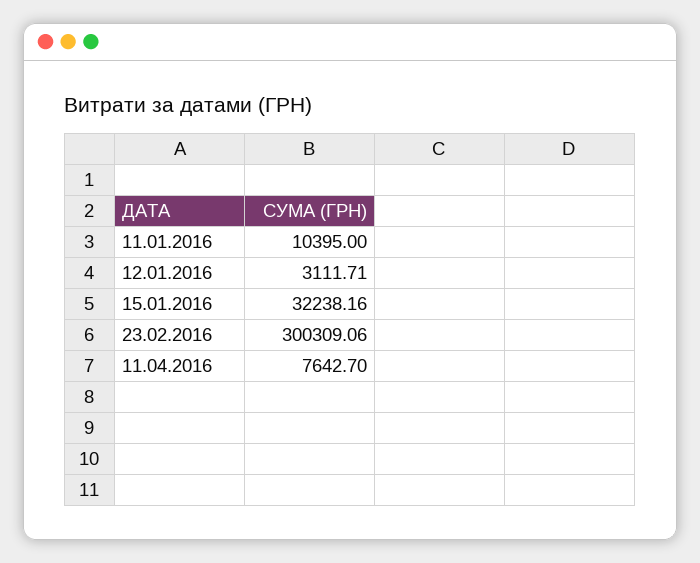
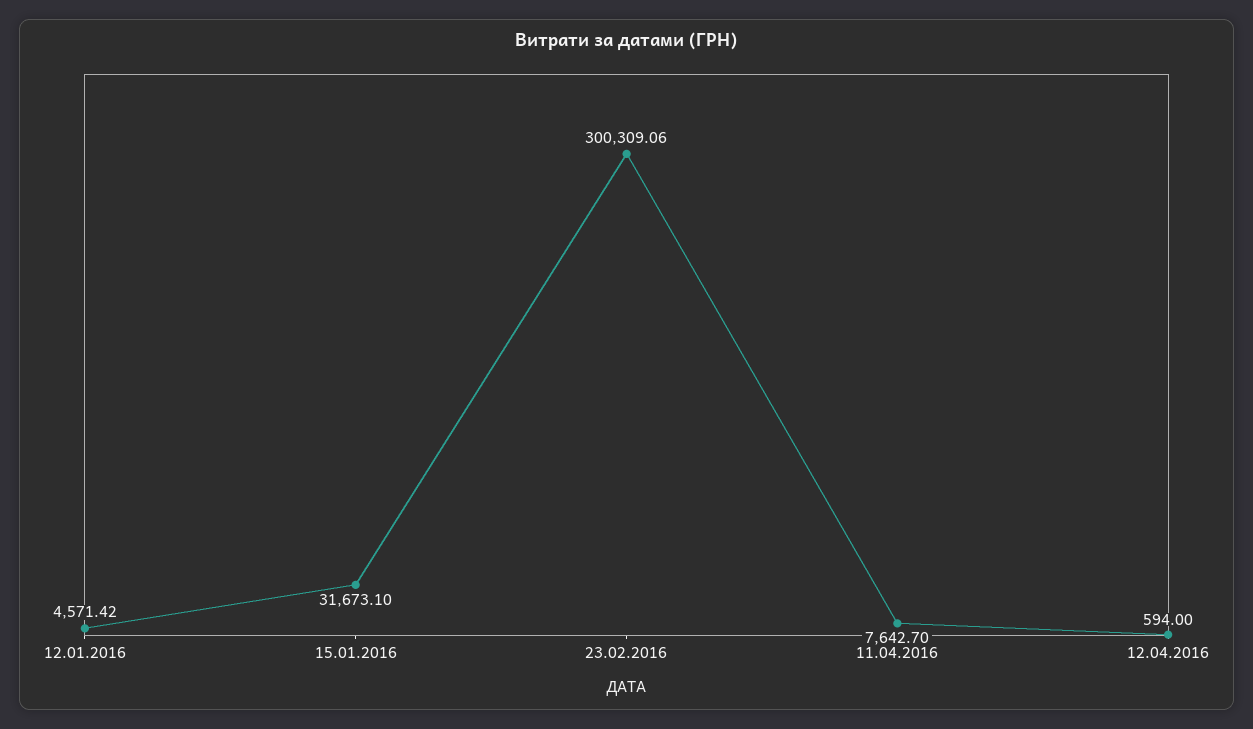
11.01.2016: 10395 -> none
12.01.2016: 3111.71 -> 4571.42
15.01.2016: 32238.16 -> 31673.1
12.04.2016: none -> 594

